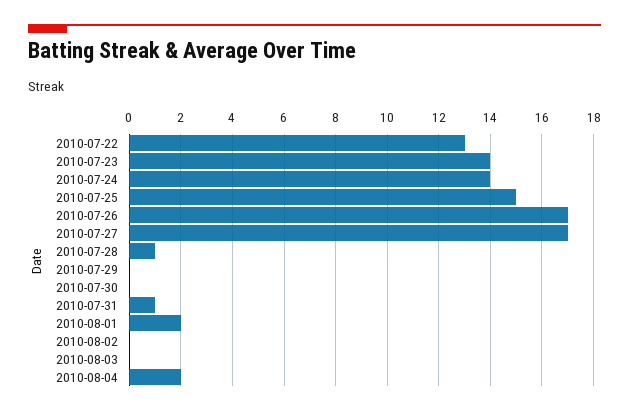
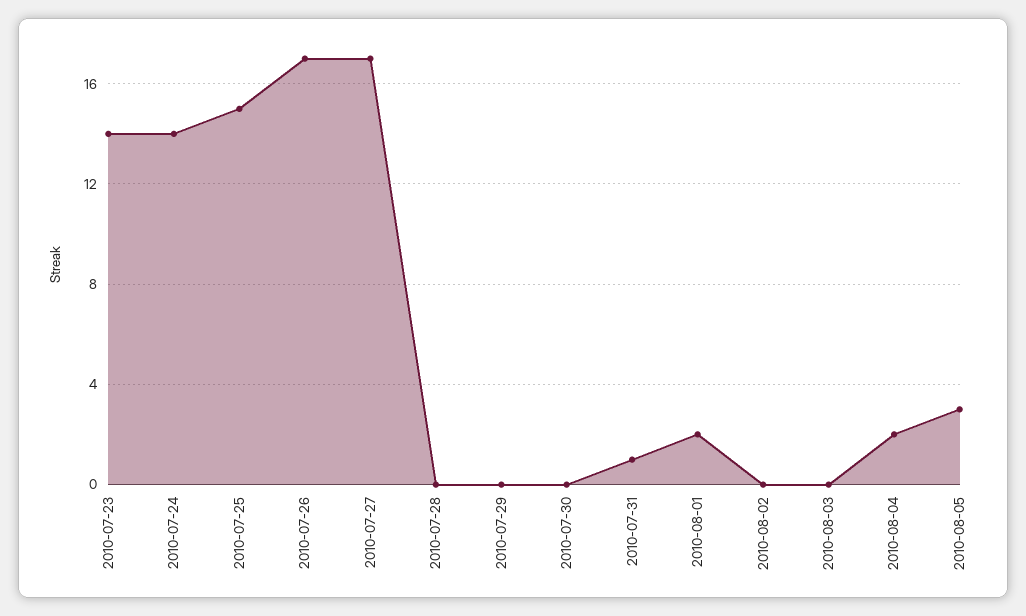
2010-07-22: 13 -> none
2010-07-28: 1 -> 0
2010-08-05: none -> 3

